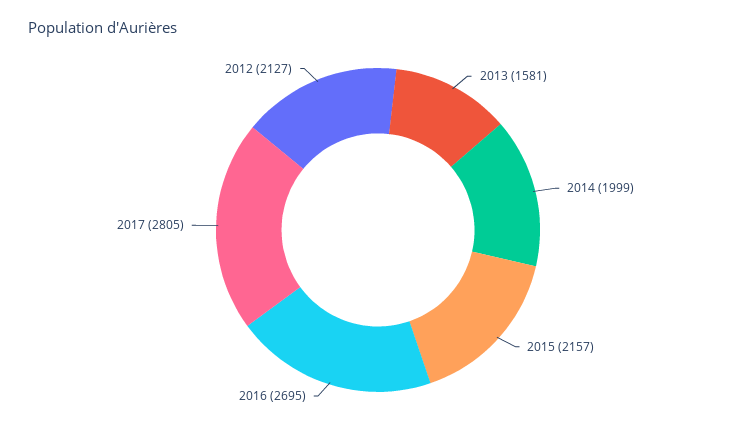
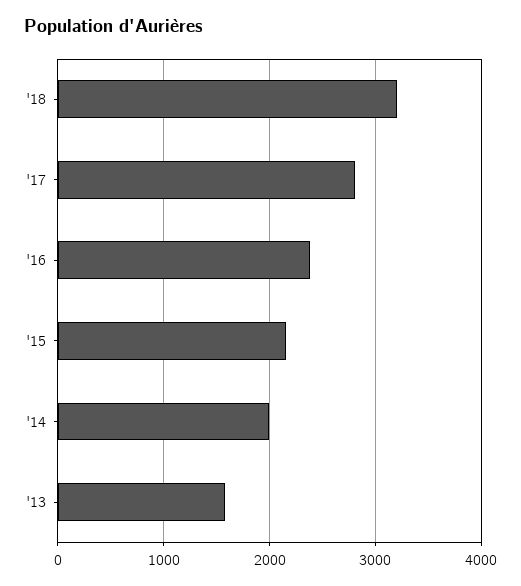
2016: 2695 -> 2400
2012: 2127 -> none
'18: none -> 3200

